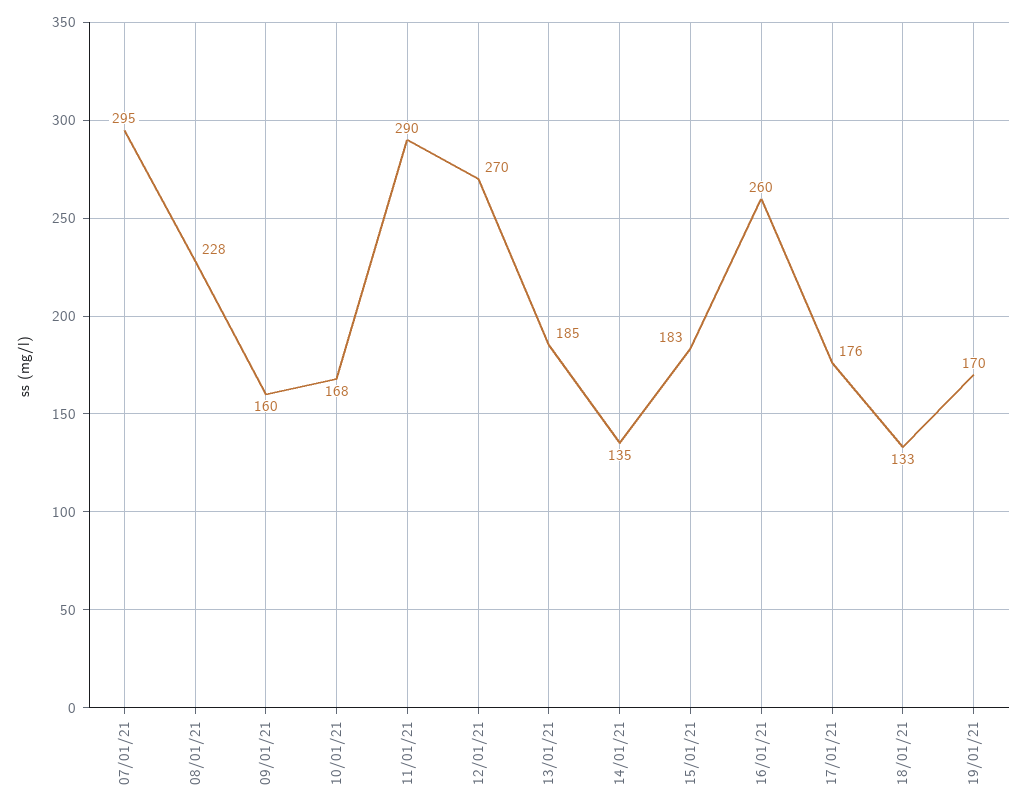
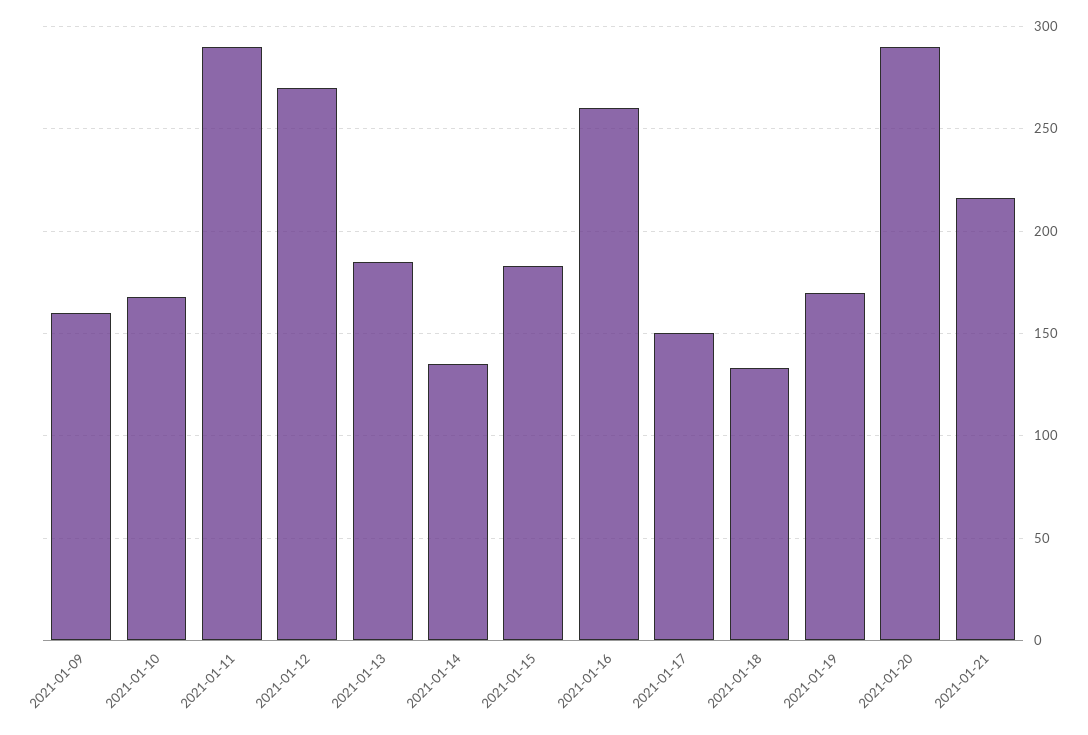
07/01/21: 295 -> none
08/01/21: 228 -> none
17/01/21: 176 -> 150
2021-01-20: none -> 290
2021-01-21: none -> 215

